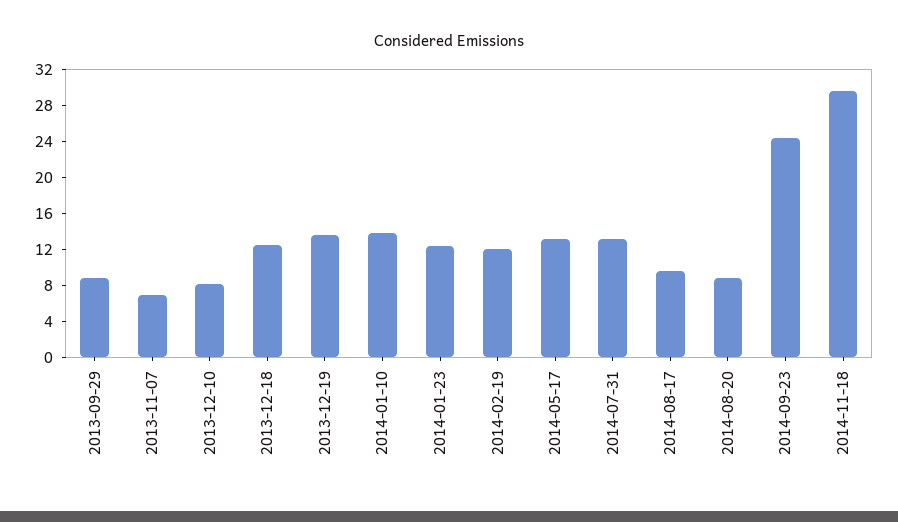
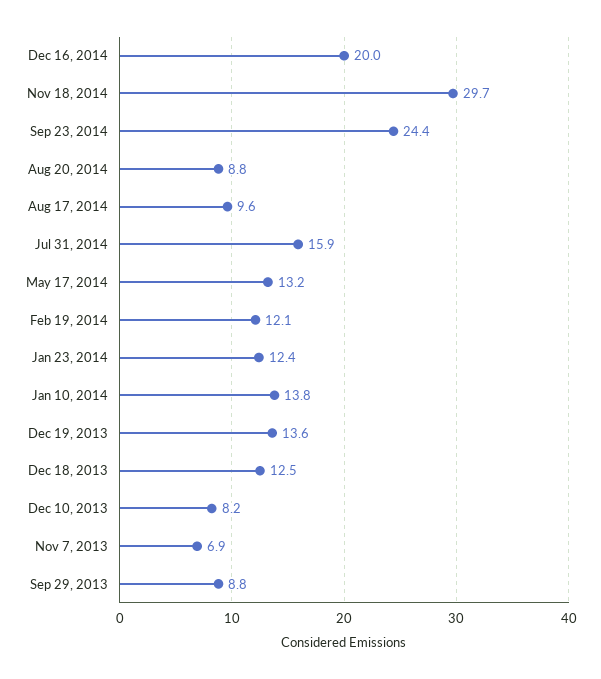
2014-07-31: 13 -> 15.9
Dec 16, 2014: none -> 20

